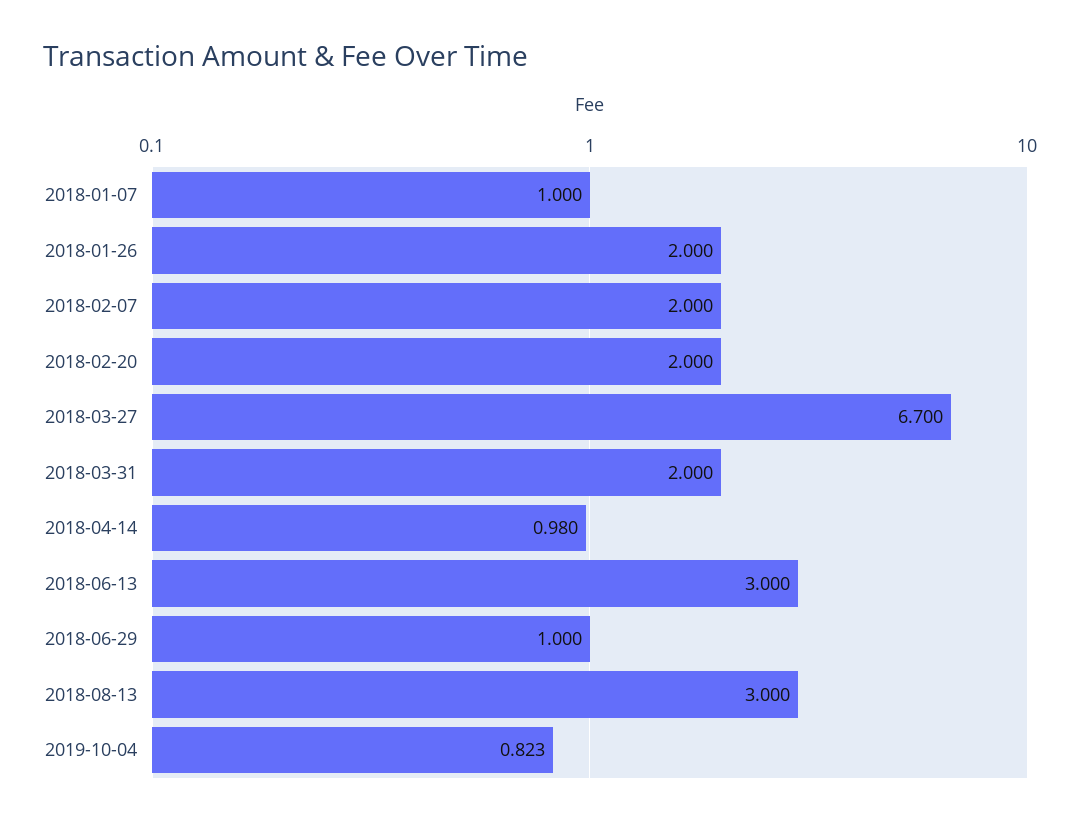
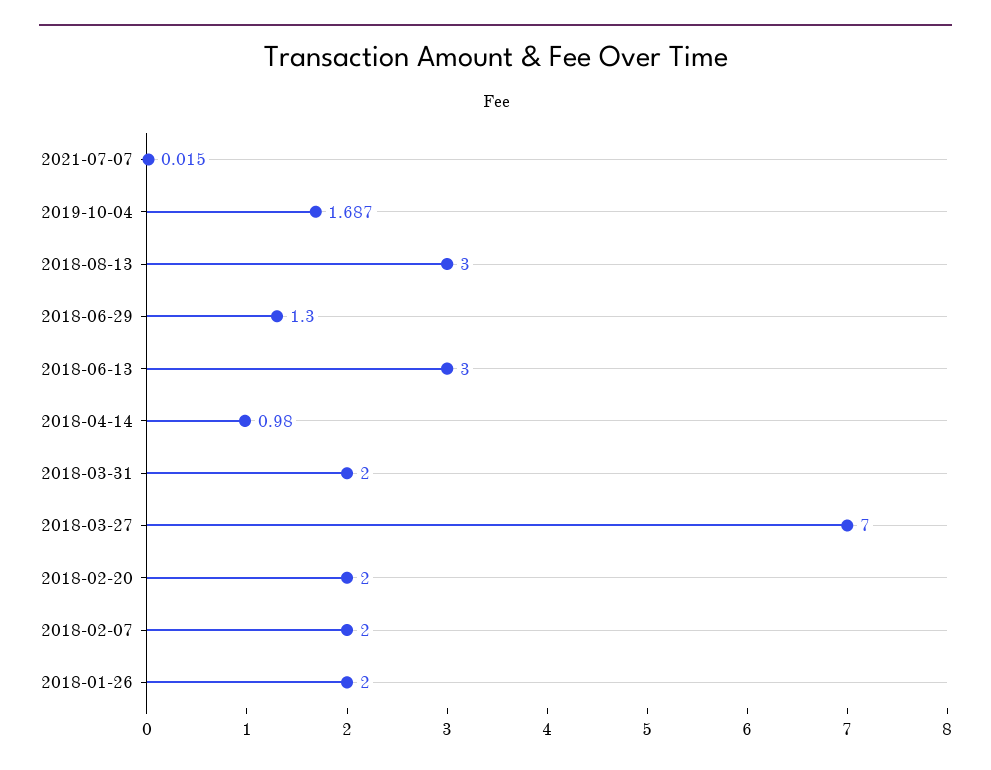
2018-01-07: 1 -> none
2018-03-27: 6.7 -> 7
2018-06-29: 1 -> 1.3
2019-10-04: 0.823 -> 1.687
2021-07-07: none -> 0.015

